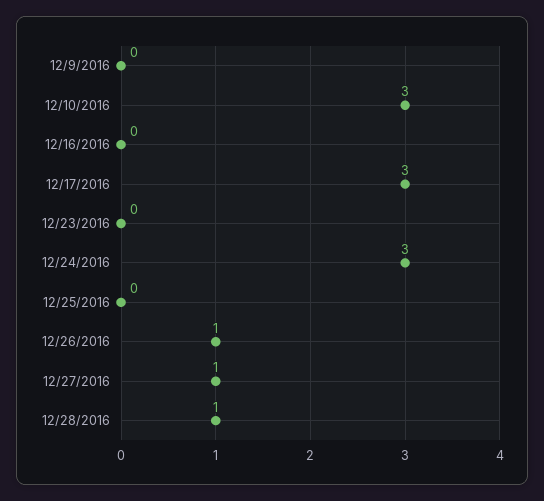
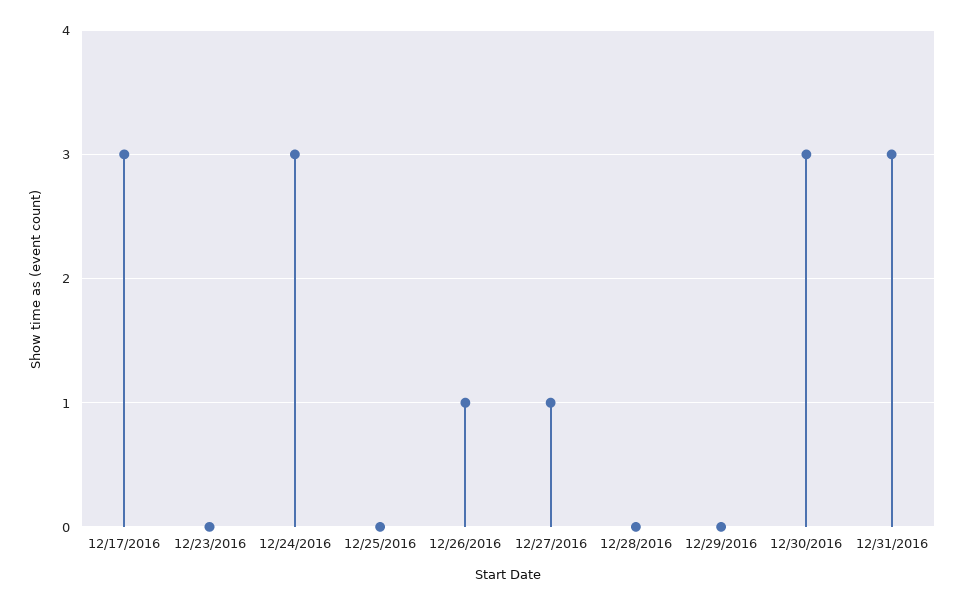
12/9/2016: 0 -> none
12/10/2016: 3 -> none
12/16/2016: 0 -> none
12/28/2016: 1 -> 0
12/29/2016: none -> 0
12/30/2016: none -> 3
12/31/2016: none -> 3

